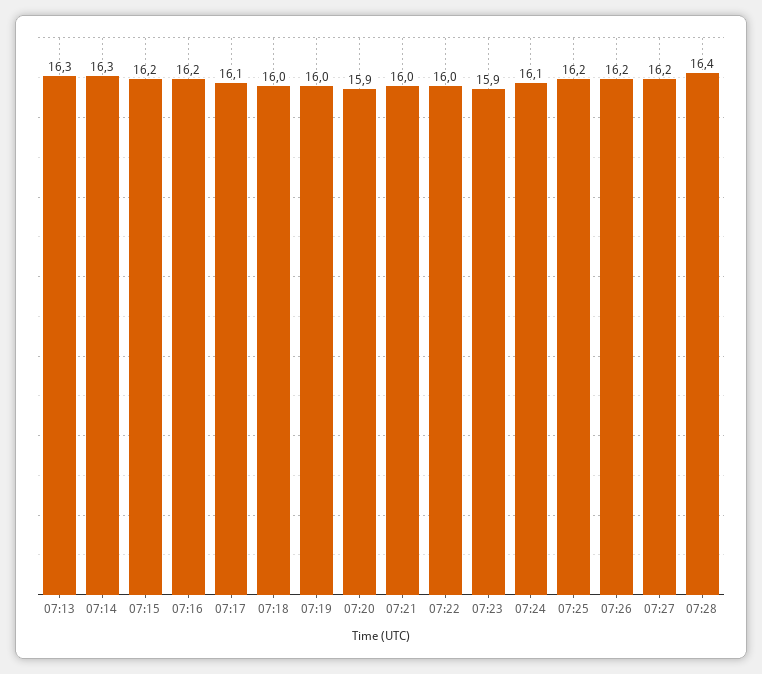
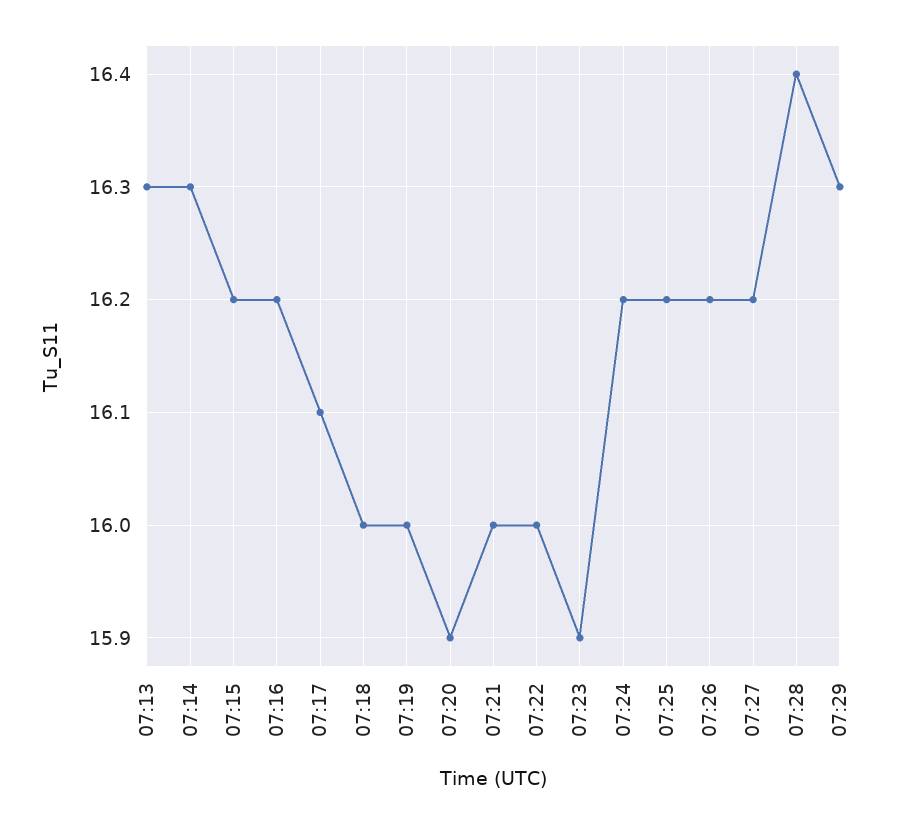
07:24: 16.1 -> 16.2
07:29: none -> 16.3

